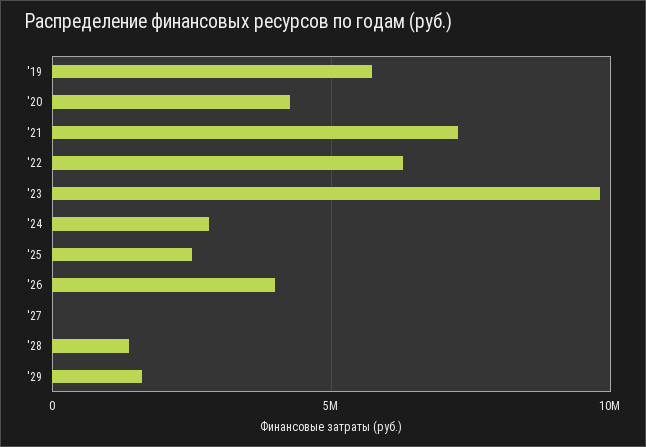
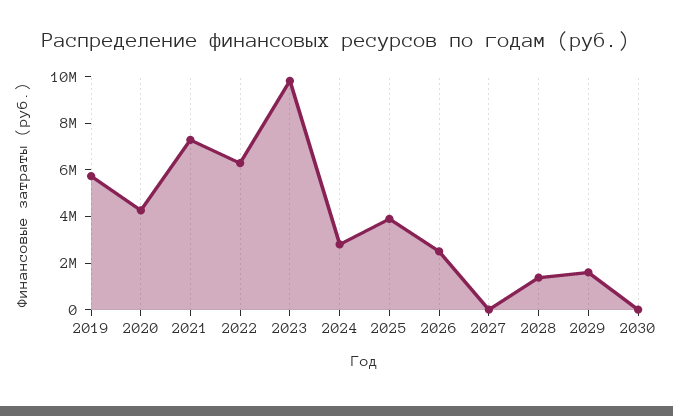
'25: 2500000 -> 4000000
'26: 4000000 -> 2500000
2030: none -> 0

